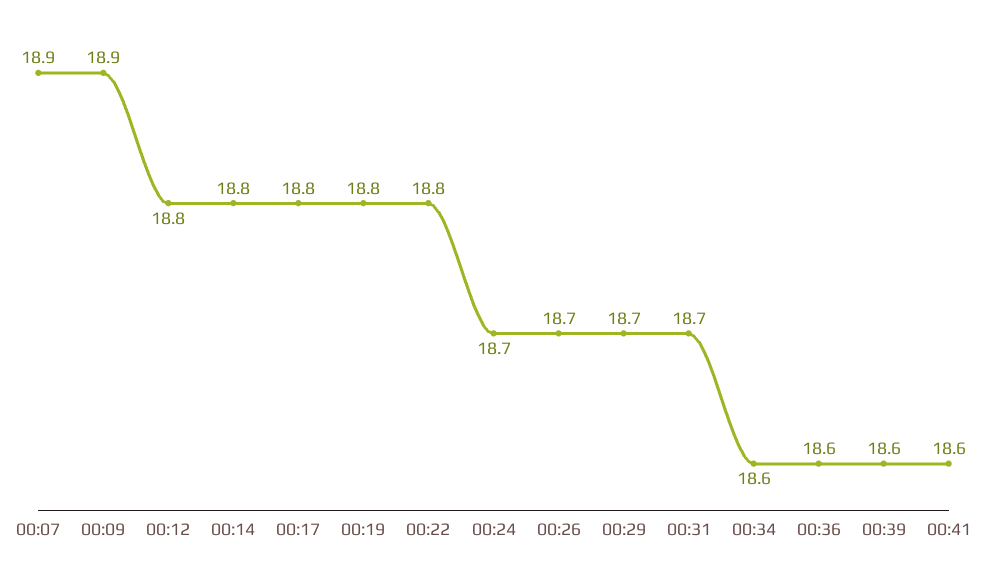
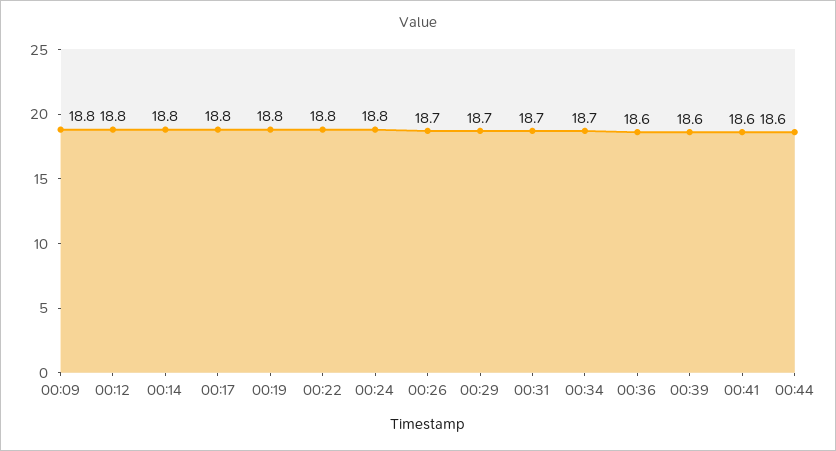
00:07: 18.9 -> none
00:09: 18.9 -> 18.8
00:24: 18.7 -> 18.8
00:34: 18.6 -> 18.7
00:44: none -> 18.6

